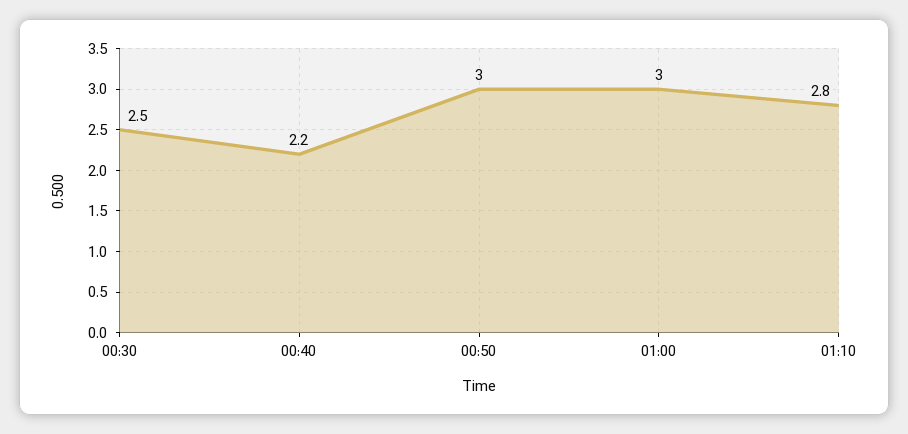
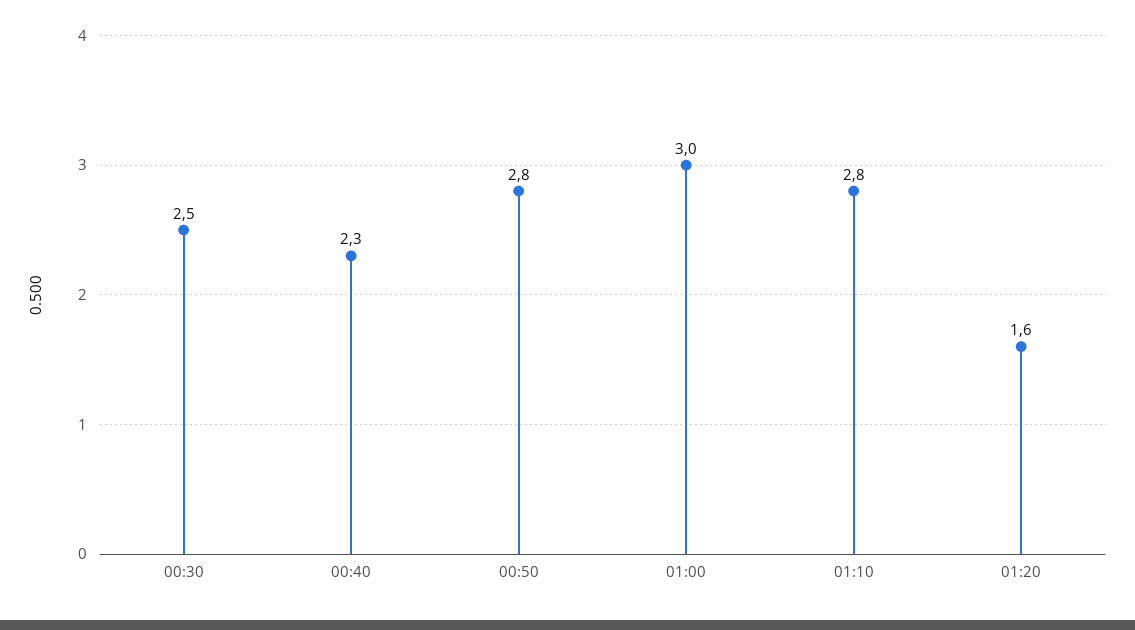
00:40: 2.2 -> 2.3
00:50: 3 -> 2.8
01:20: none -> 1.6

